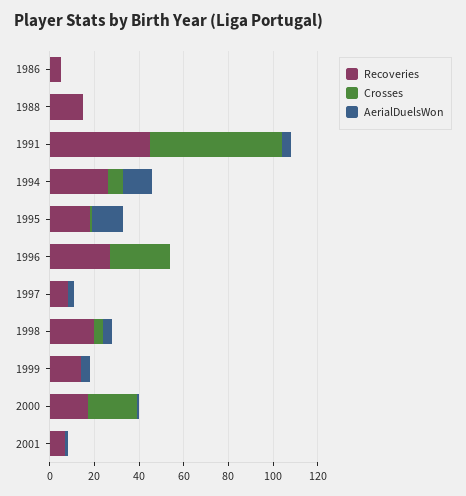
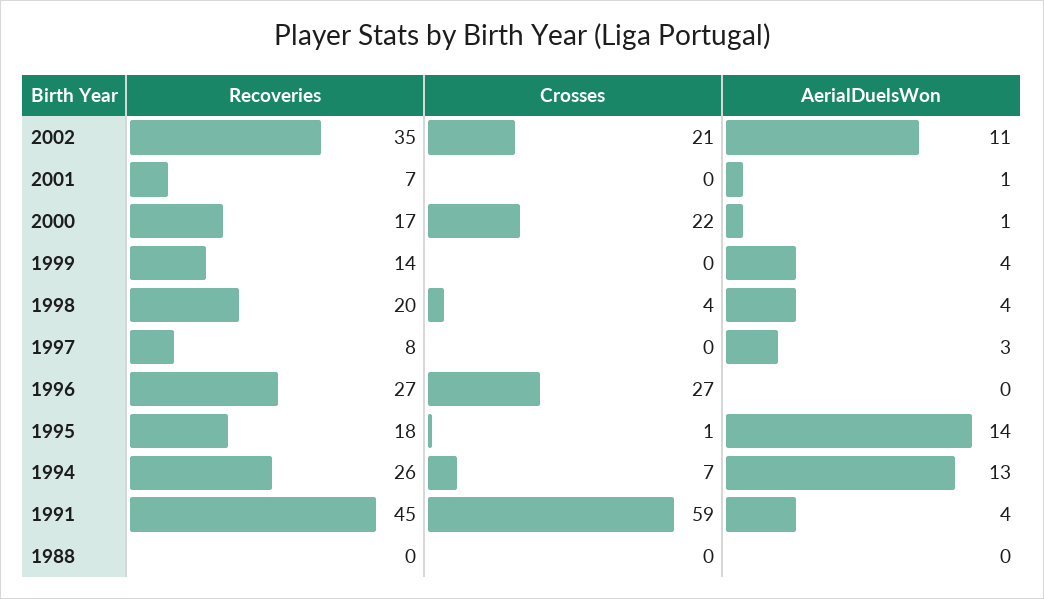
Recoveries, 1986: 5 -> none
Crosses, 1986: 0 -> none
AerialDuelsWon, 1986: 0 -> none
Recoveries, 1988: 15 -> 0
Recoveries, 2002: none -> 35
Crosses, 2002: none -> 21
AerialDuelsWon, 2002: none -> 11

